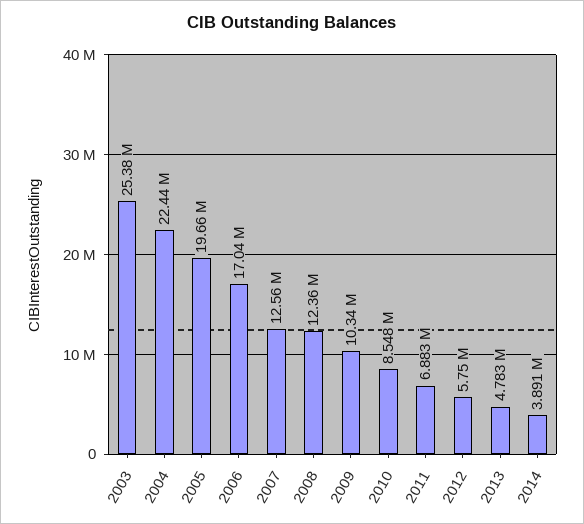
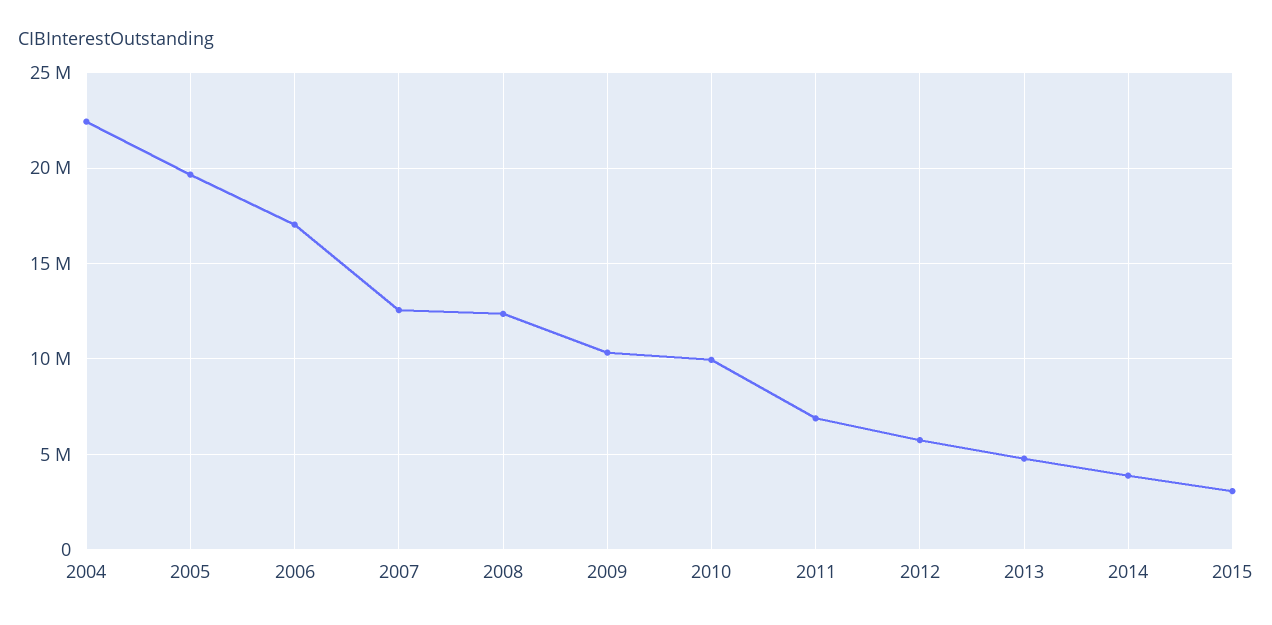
2003: 25380000 -> none
2010: 8548000 -> 10000000
2015: none -> 3000000

